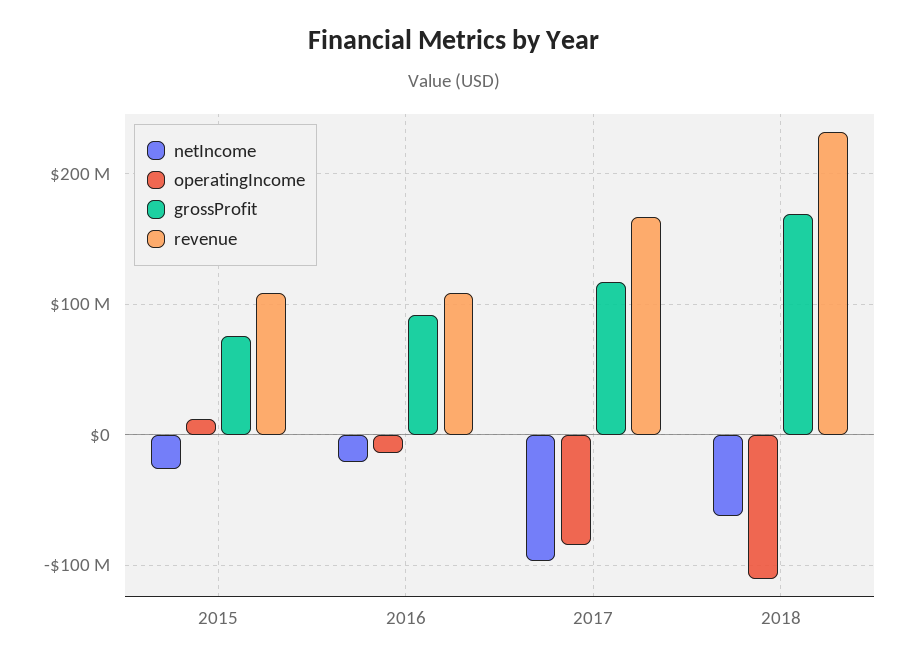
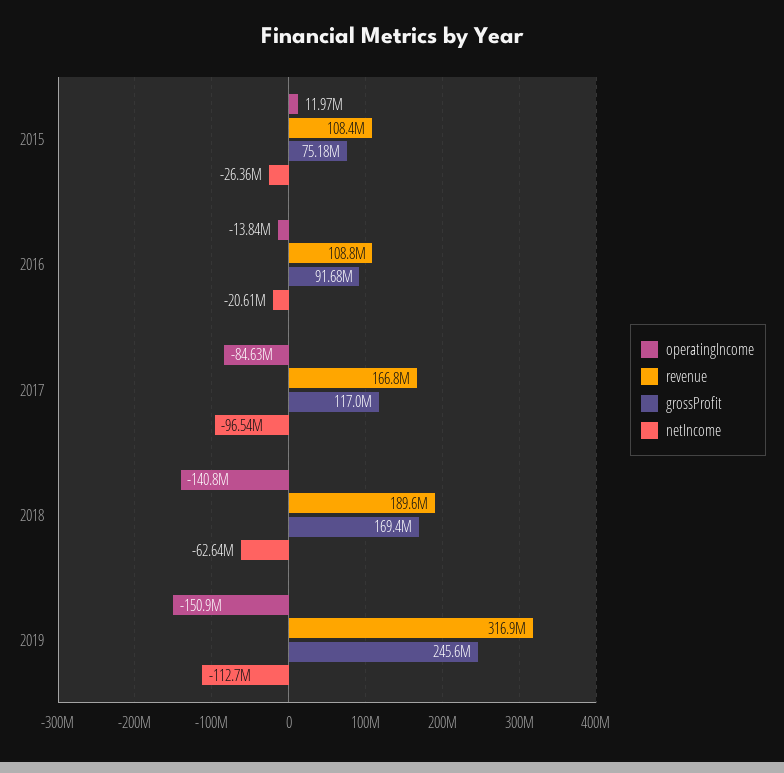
operatingIncome, 2018: -110000000 -> -140800000
revenue, 2018: 230000000 -> 189600000
operatingIncome, 2019: none -> -150900000
revenue, 2019: none -> 316900000
grossProfit, 2019: none -> 245600000
netIncome, 2019: none -> -112700000

